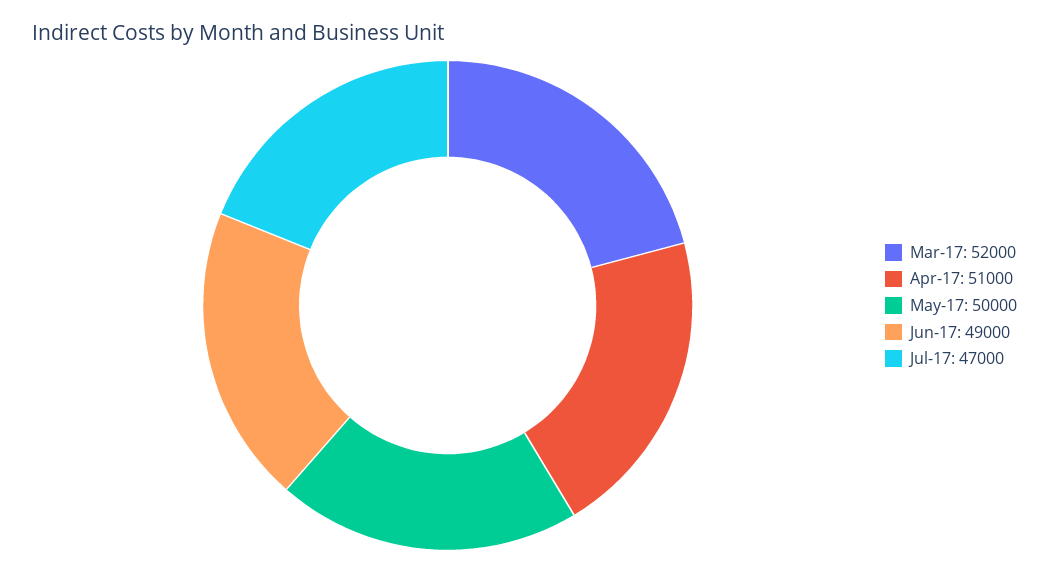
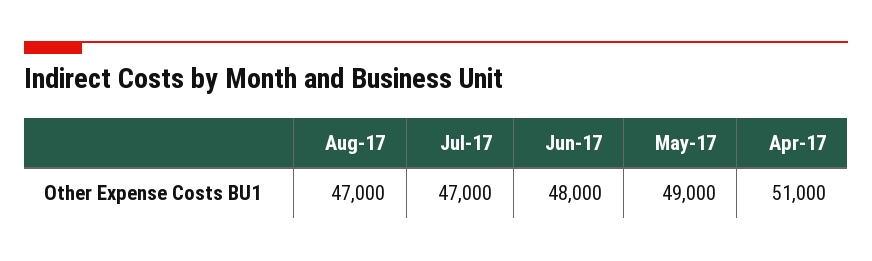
Mar-17: 52000 -> none
May-17: 50000 -> 49000
Jun-17: 49000 -> 48000
Aug-17: none -> 47000

